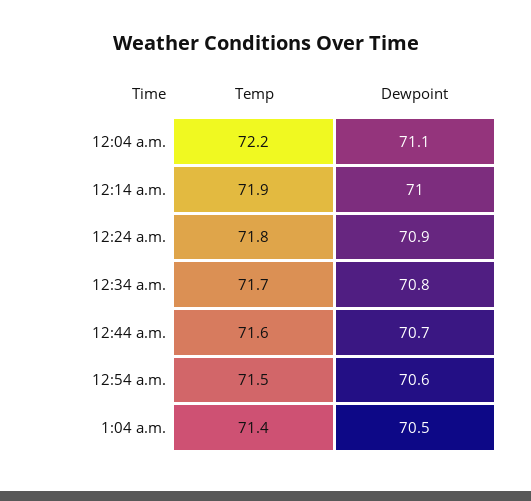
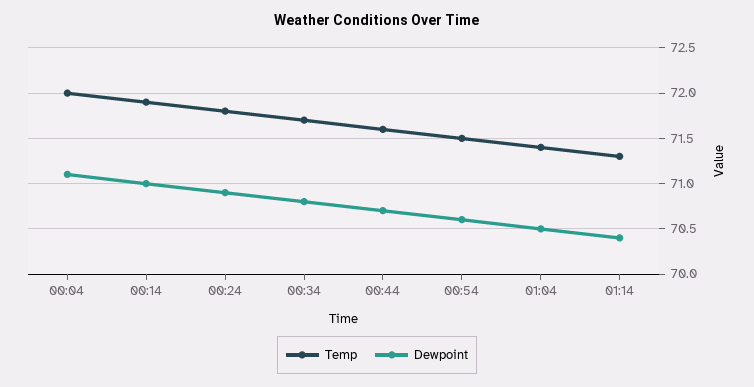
Temp, 12:04 a.m.: 72.2 -> 72
Temp, 01:14: none -> 71.3
Dewpoint, 01:14: none -> 70.4

